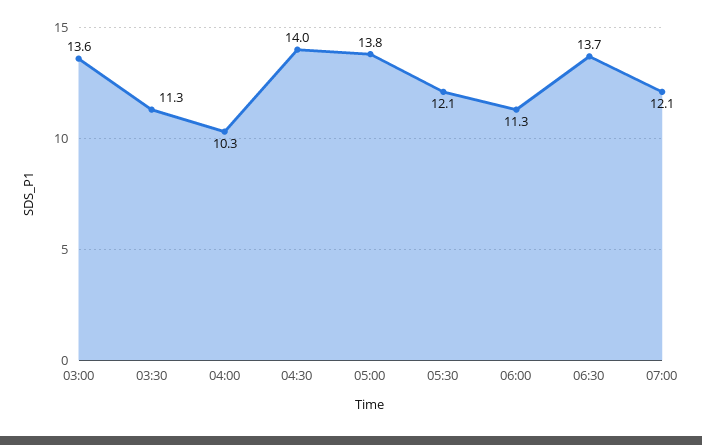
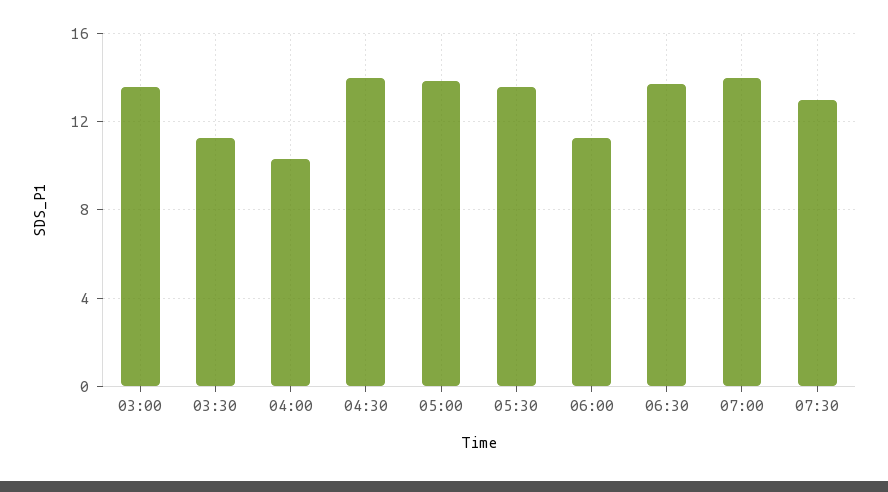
05:30: 12.1 -> 13.5
07:00: 12.1 -> 14
07:30: none -> 13

